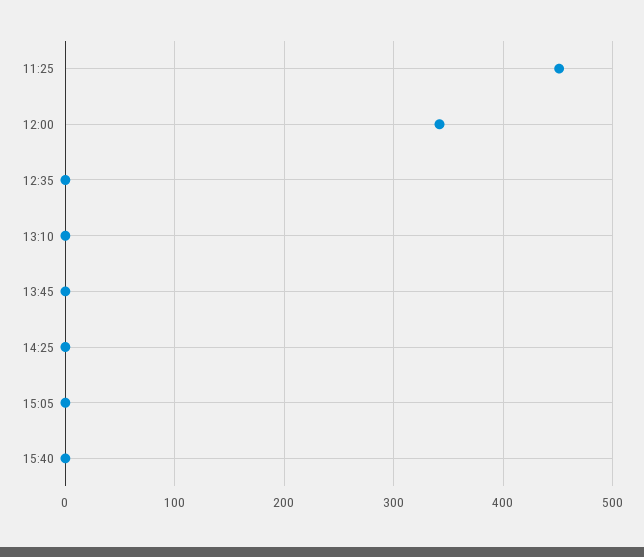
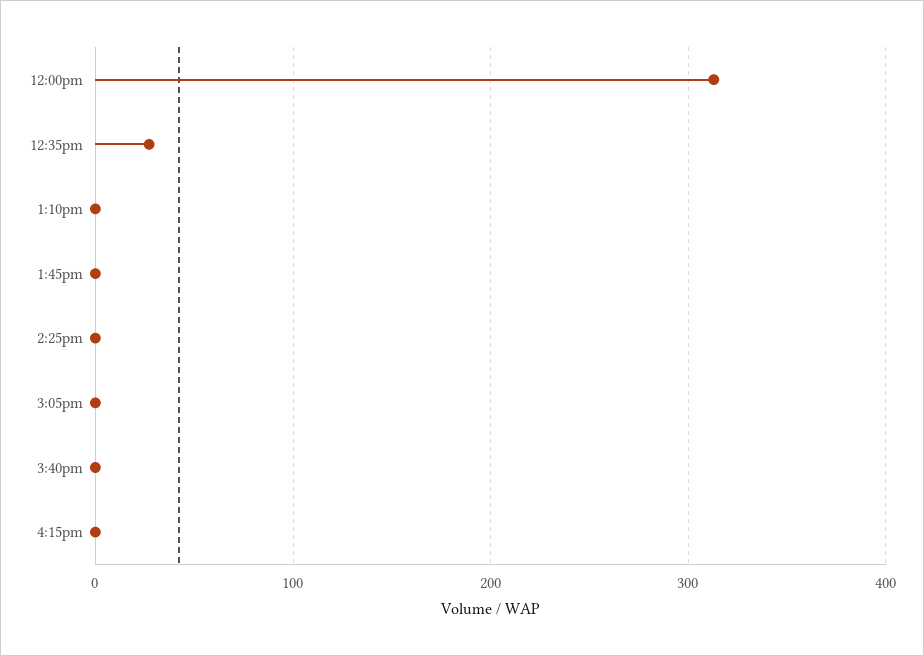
11:25: 450 -> none
12:00: 340 -> 310
12:35: 0 -> 30
4:15pm: none -> 0

